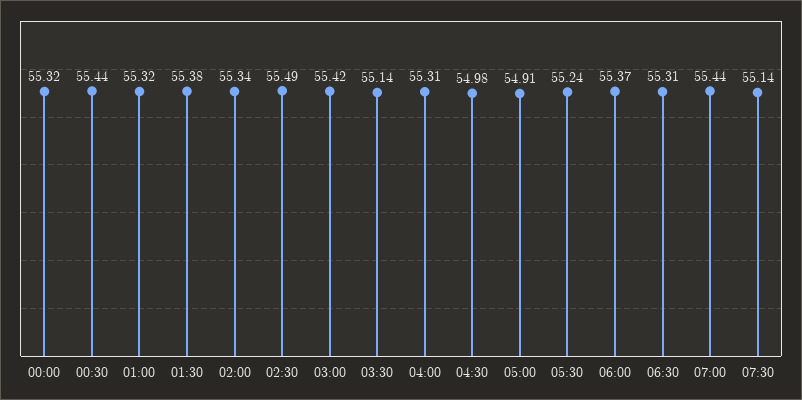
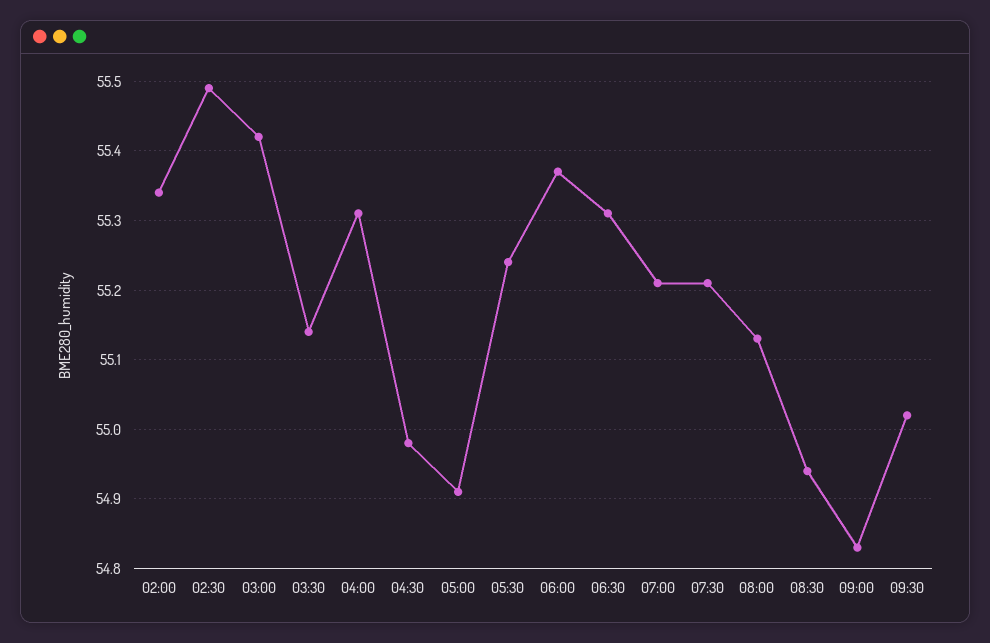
00:00: 55.32 -> none
00:30: 55.44 -> none
01:00: 55.32 -> none
01:30: 55.38 -> none
07:00: 55.44 -> 55.21
07:30: 55.14 -> 55.21
08:00: none -> 55.13
08:30: none -> 54.94
09:00: none -> 54.83
09:30: none -> 55.02

